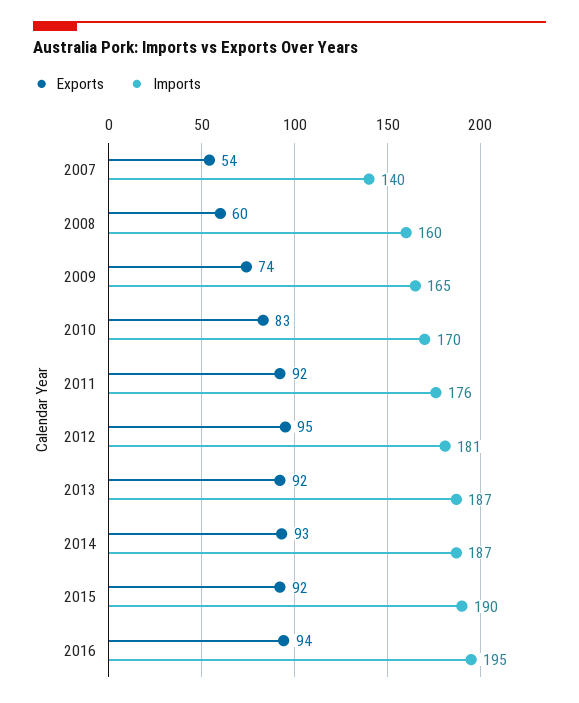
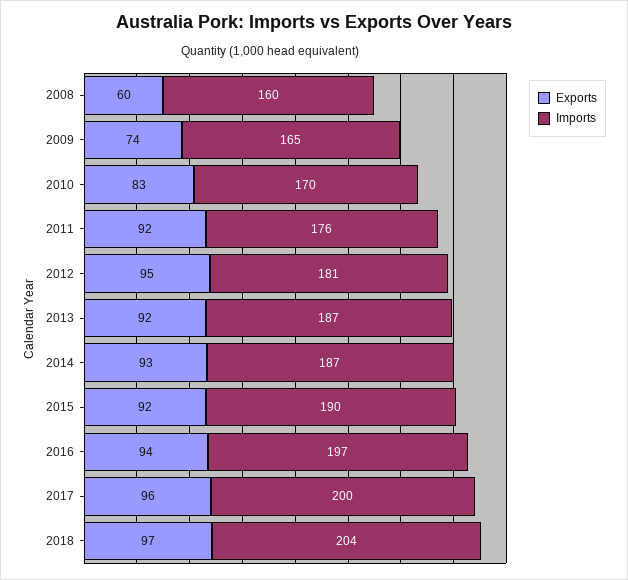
Exports, 2007: 54 -> none
Imports, 2007: 140 -> none
Imports, 2016: 195 -> 197
Exports, 2017: none -> 96
Imports, 2017: none -> 200
Exports, 2018: none -> 97
Imports, 2018: none -> 204

